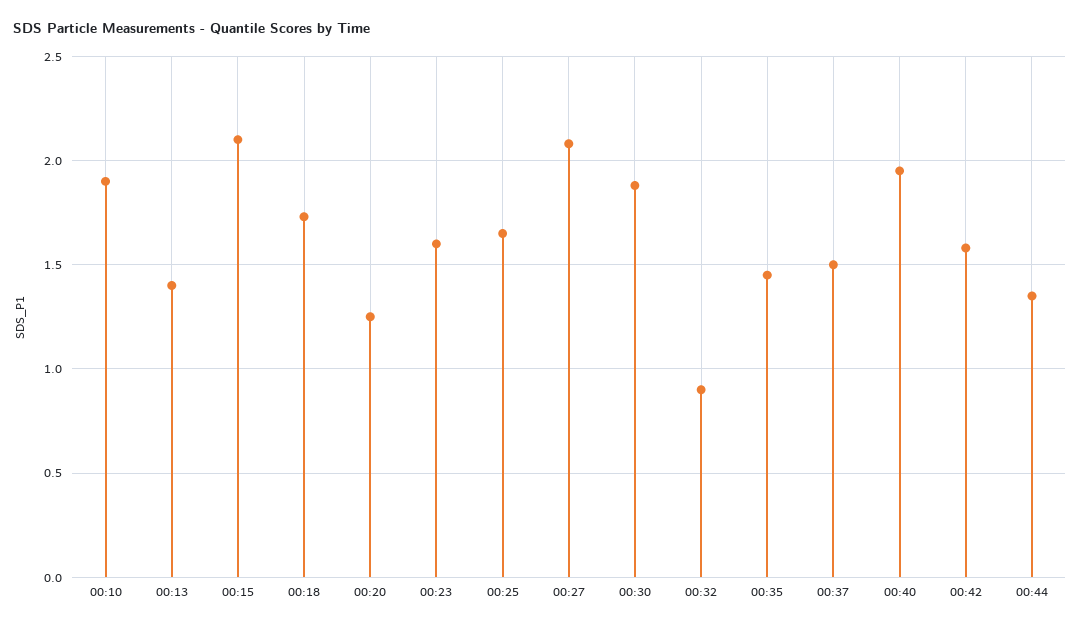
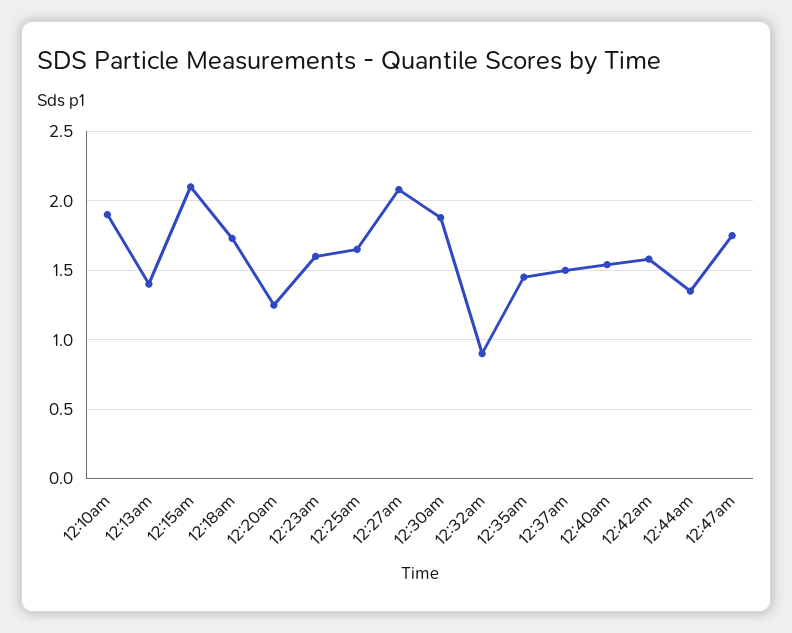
00:40: 1.95 -> 1.55
12:47am: none -> 1.75

